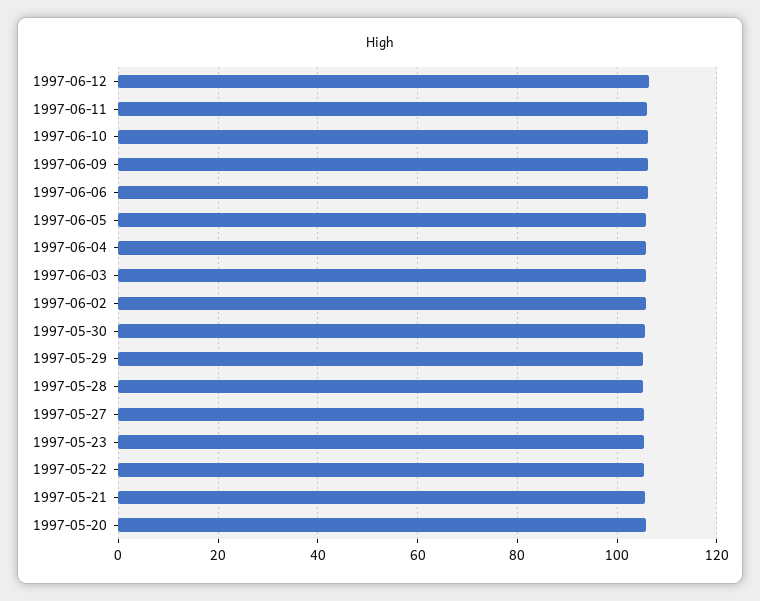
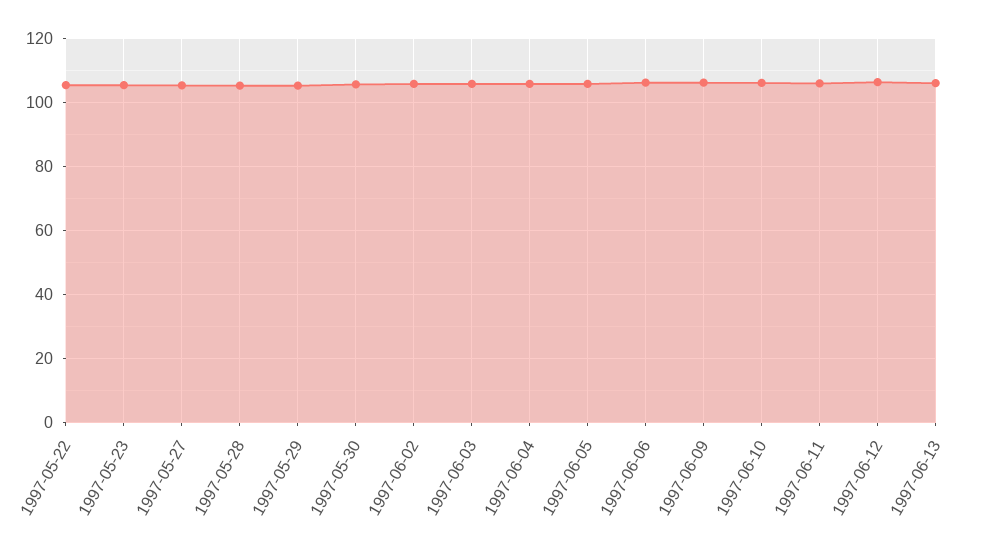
1997-05-21: 106 -> none
1997-05-20: 106 -> none
1997-06-13: none -> 106

